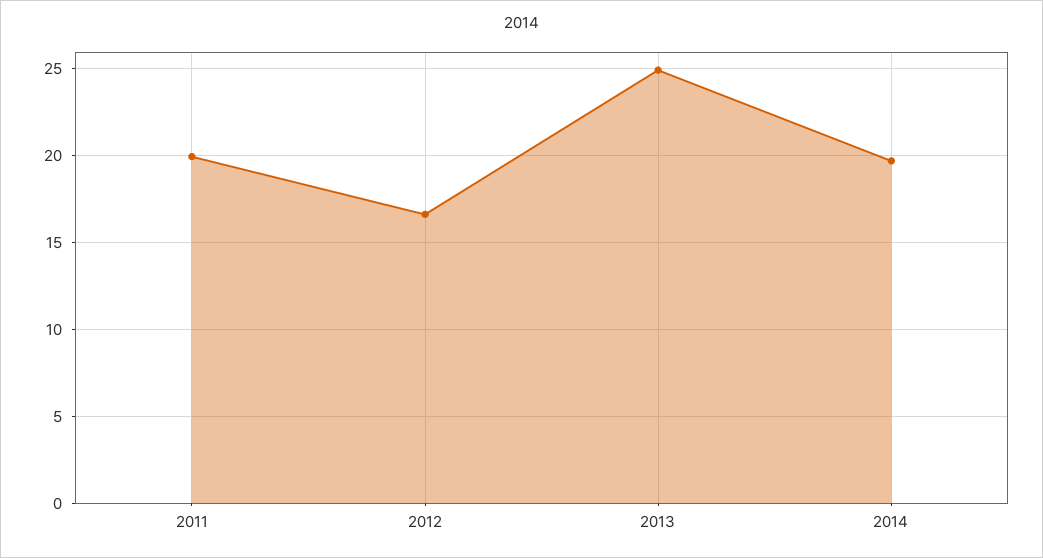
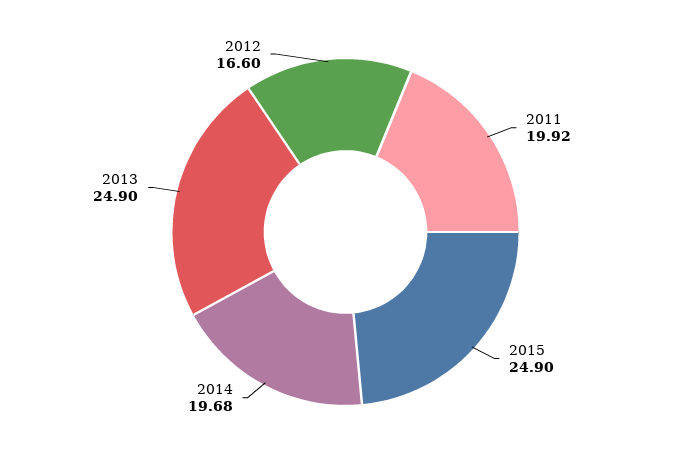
2015: none -> 24.9

